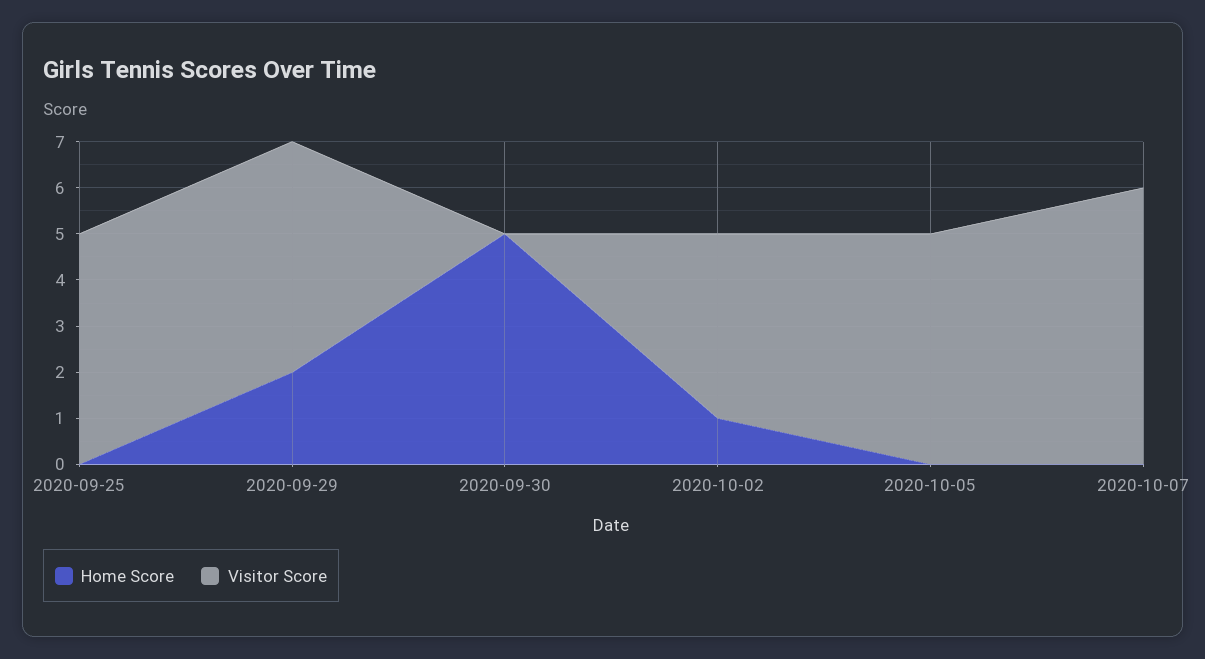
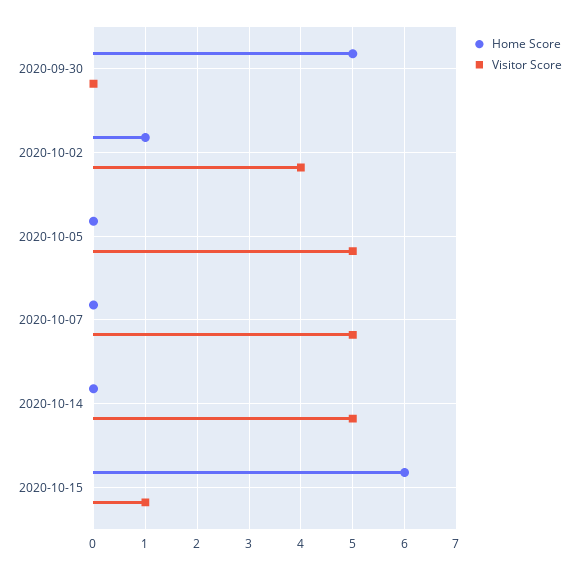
Home Score, 2020-09-25: 0 -> none
Visitor Score, 2020-09-25: 5 -> none
Home Score, 2020-09-29: 2 -> none
Visitor Score, 2020-09-29: 5 -> none
Visitor Score, 2020-10-07: 6 -> 5
Home Score, 2020-10-14: none -> 0
Visitor Score, 2020-10-14: none -> 5
Home Score, 2020-10-15: none -> 6
Visitor Score, 2020-10-15: none -> 1

